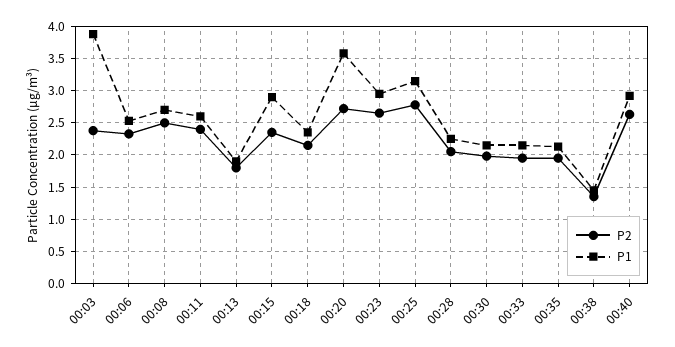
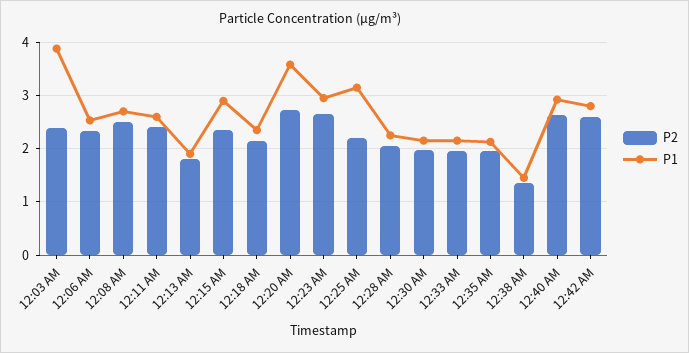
P2, 00:25: 2.8 -> 2.2
P2, 12:42 AM: none -> 2.6
P1, 12:42 AM: none -> 2.8

